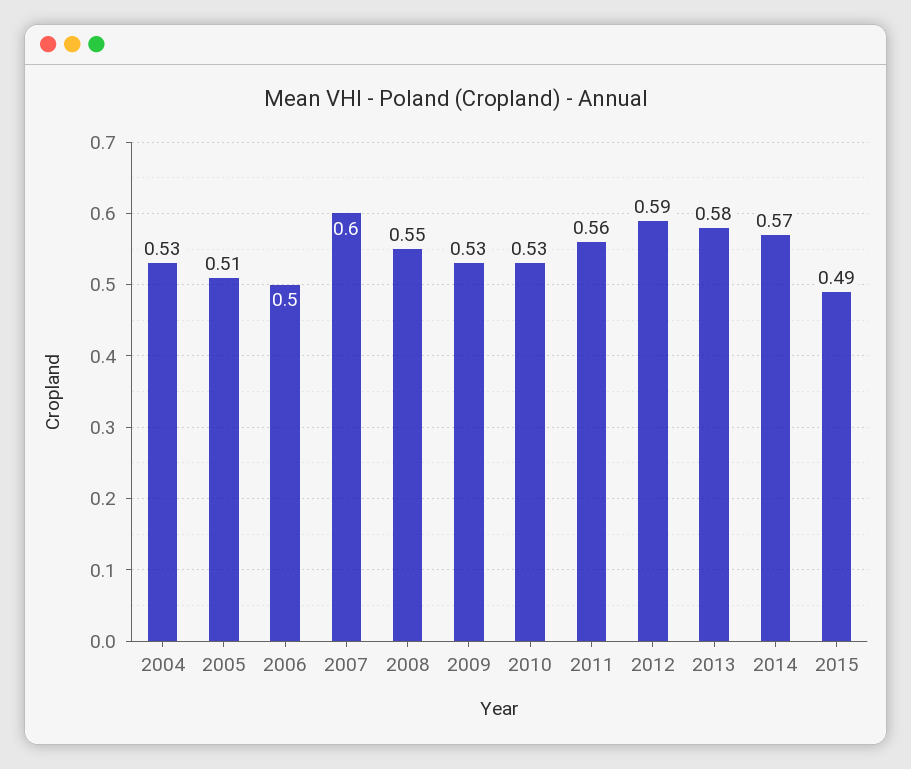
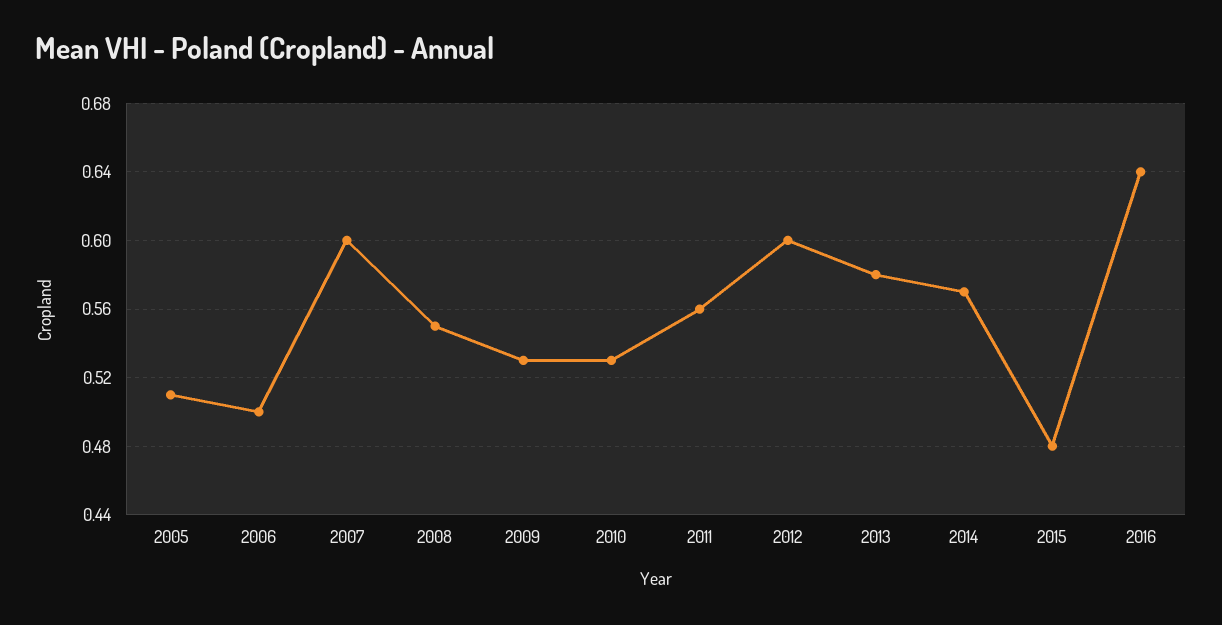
2004: 0.53 -> none
2012: 0.59 -> 0.6
2015: 0.49 -> 0.48
2016: none -> 0.64

